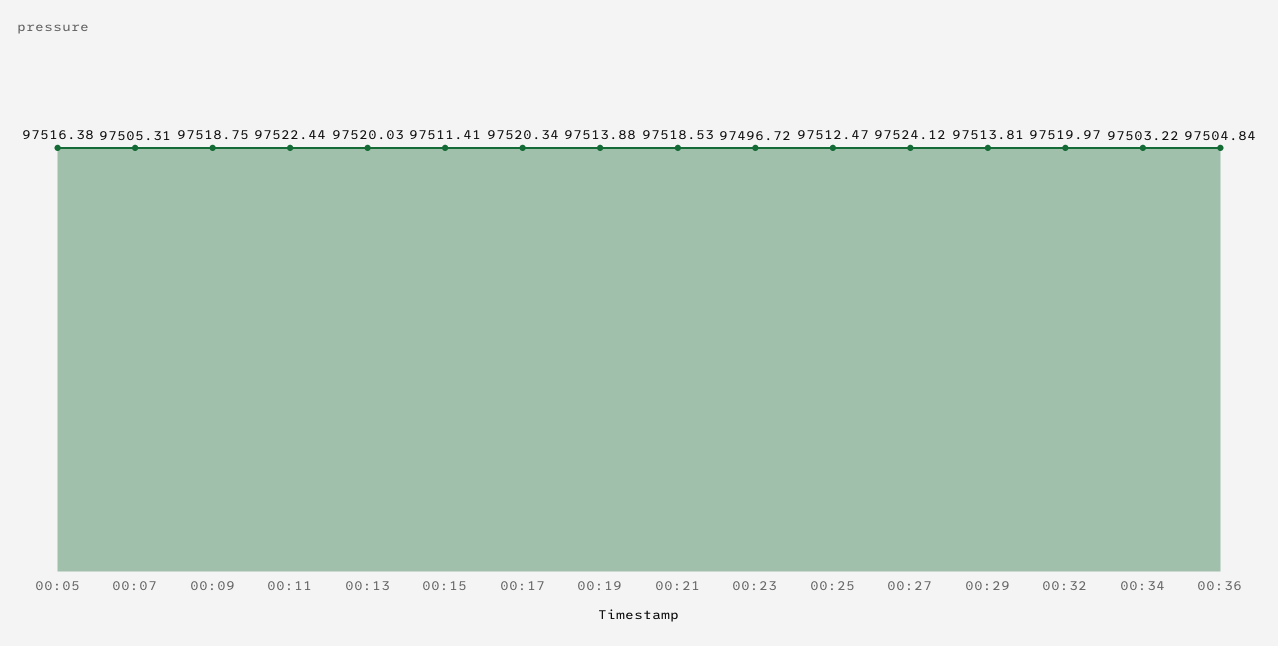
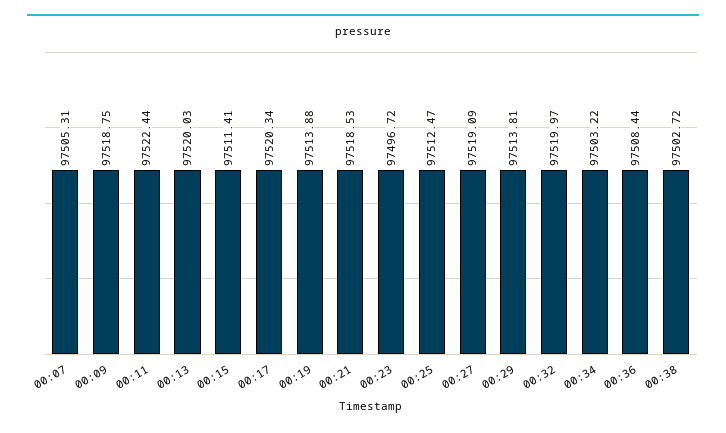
00:05: 97516.38 -> none
00:27: 97524.12 -> 97519.09
00:36: 97504.84 -> 97508.44
00:38: none -> 97502.72

